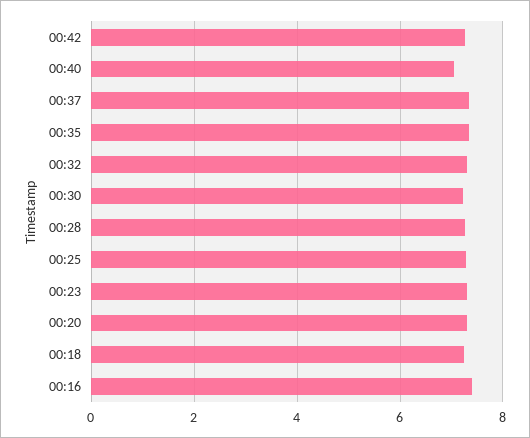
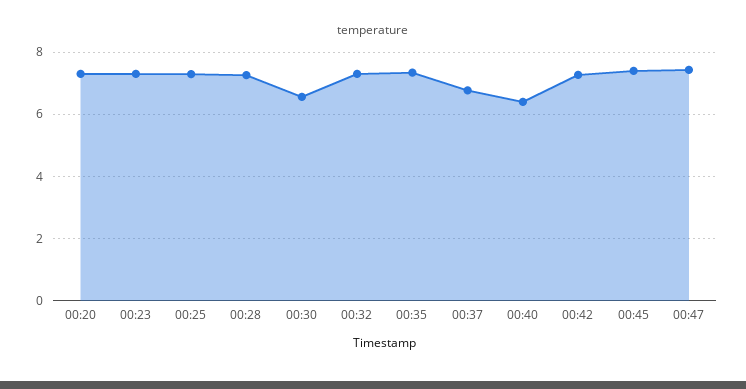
00:40: 7 -> 6.4
00:37: 7.4 -> 6.8
00:30: 7.2 -> 6.6
00:18: 7.2 -> none
00:16: 7.4 -> none
00:45: none -> 7.4
00:47: none -> 7.4

